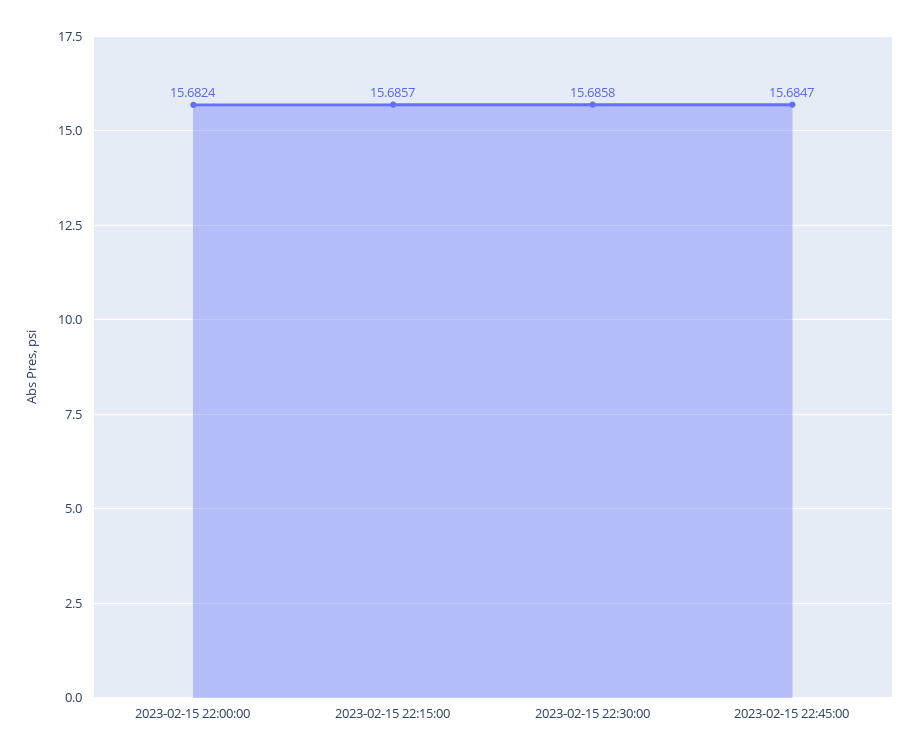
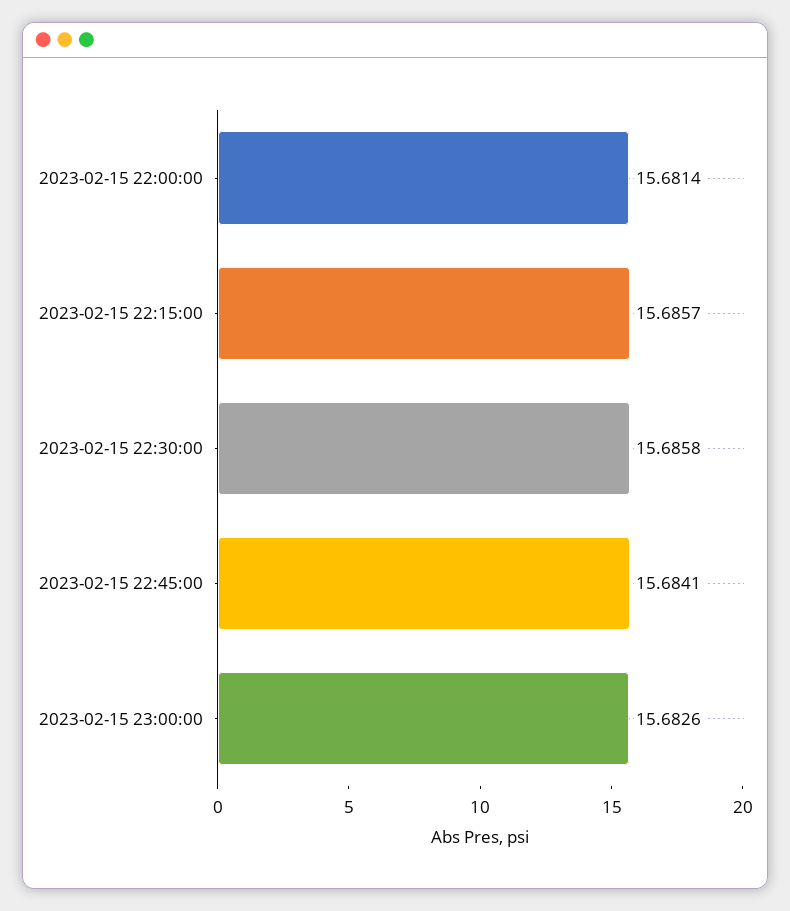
2023-02-15 22:00:00: 15.6824 -> 15.6814
2023-02-15 22:45:00: 15.6847 -> 15.6841
2023-02-15 23:00:00: none -> 15.6826

